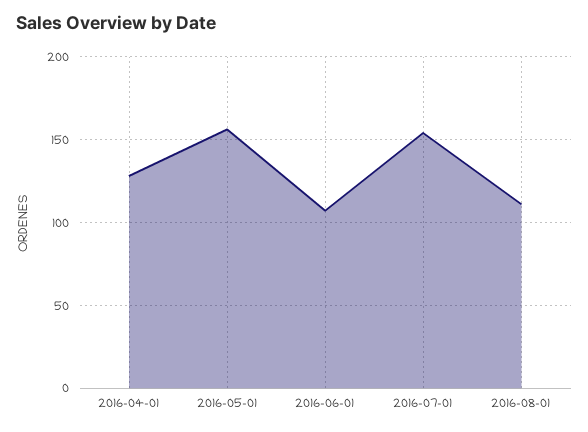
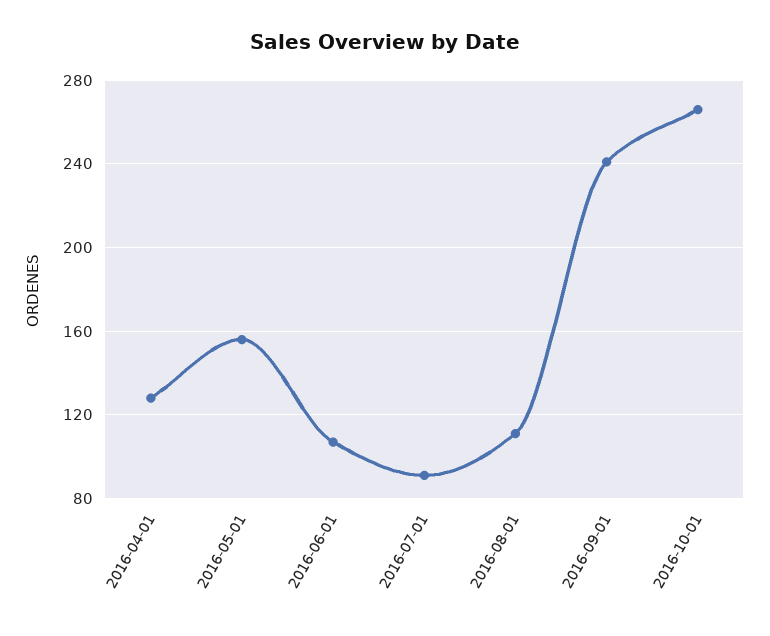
2016-07-01: 155 -> 90
2016-09-01: none -> 240
2016-10-01: none -> 265

